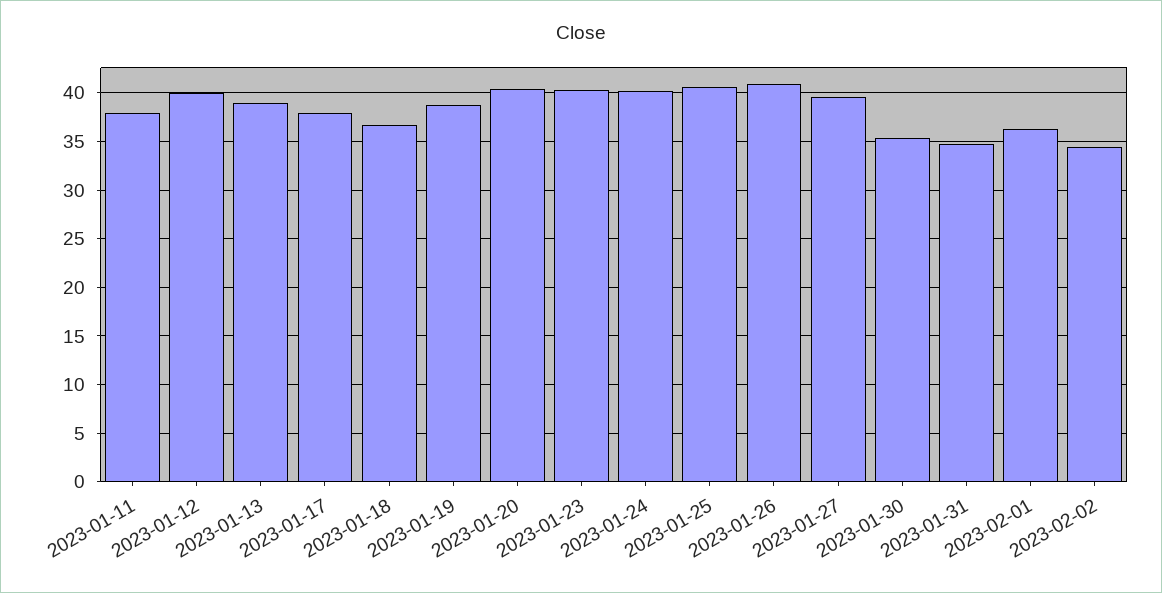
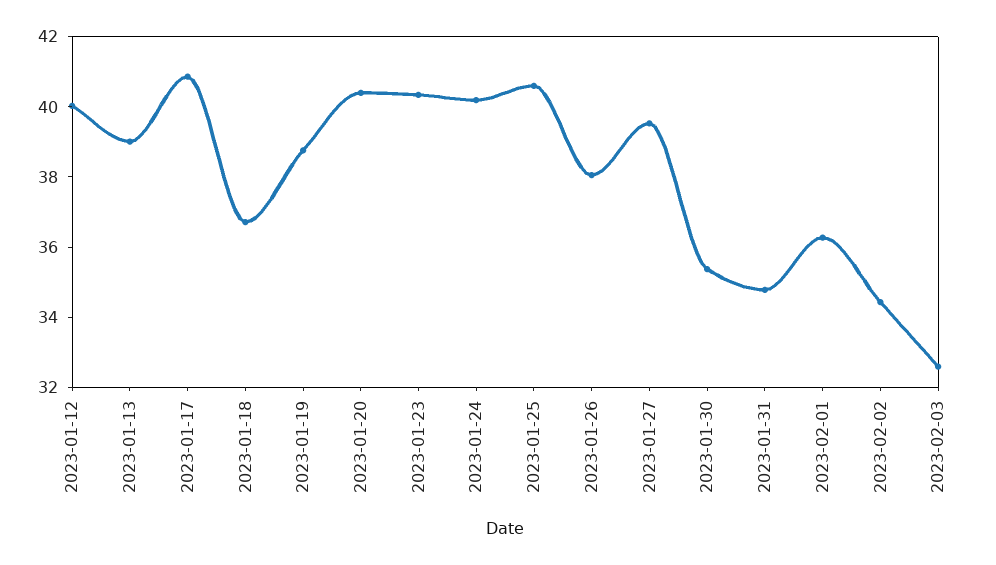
2023-01-11: 38 -> none
2023-01-17: 38 -> 41
2023-01-26: 41 -> 38
2023-02-03: none -> 32.5

